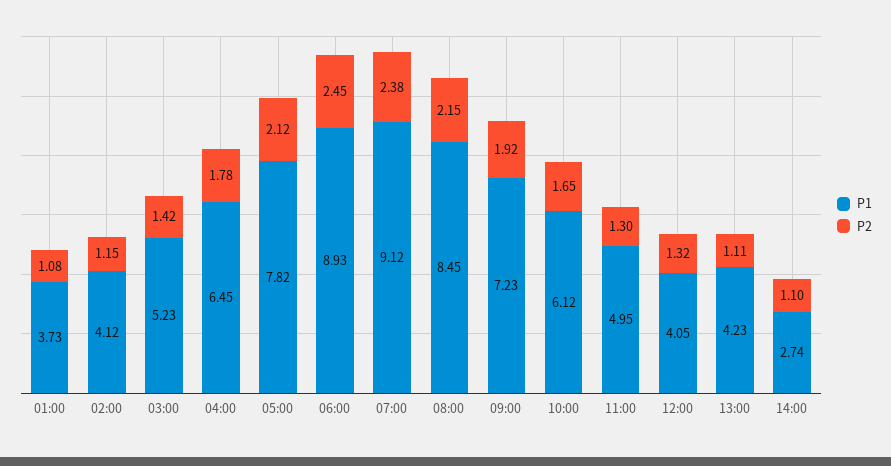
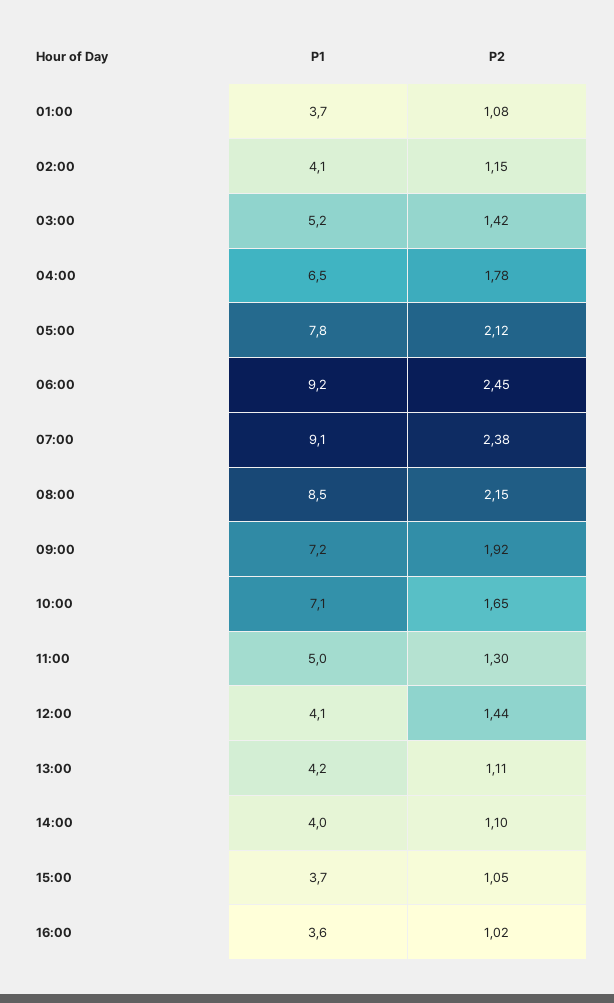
P1, 06:00: 8.93 -> 9.2
P1, 10:00: 6.12 -> 7.1
P2, 12:00: 1.32 -> 1.44
P1, 14:00: 2.74 -> 4
P1, 15:00: none -> 3.7
P2, 15:00: none -> 1.05
P1, 16:00: none -> 3.6
P2, 16:00: none -> 1.02

